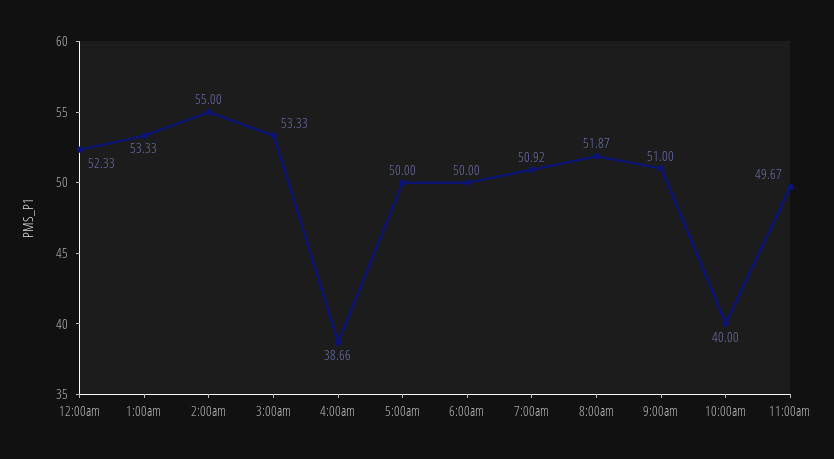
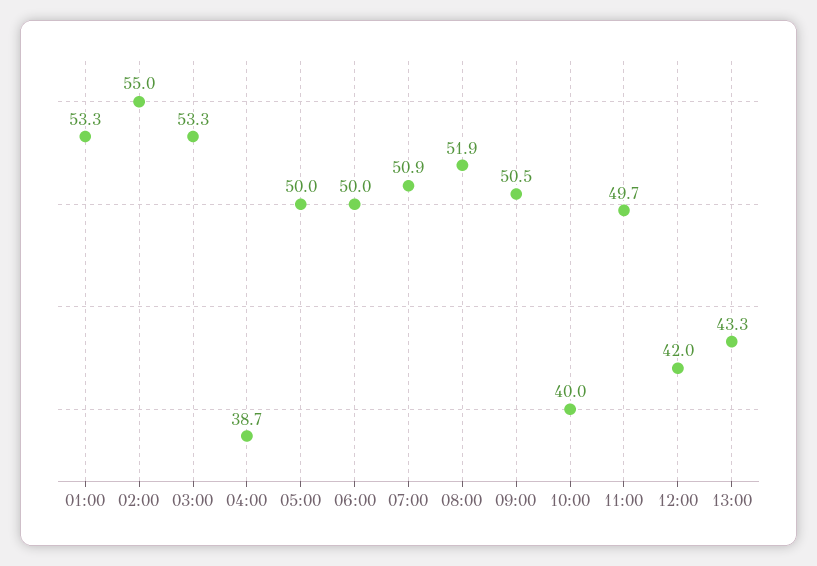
12:00am: 52.33 -> none
9:00am: 51 -> 50.5
12:00: none -> 42
13:00: none -> 43.3

